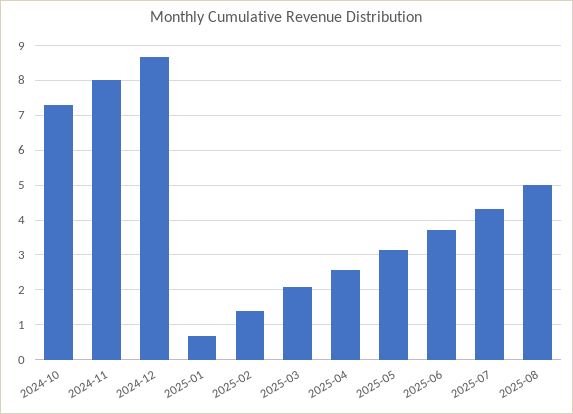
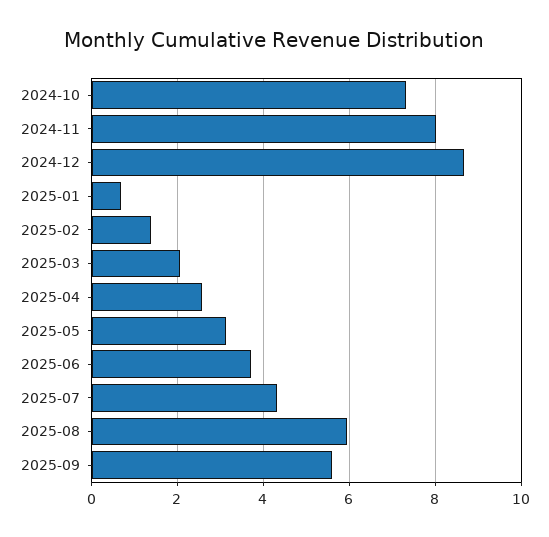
2025-08: 5 -> 6
2025-09: none -> 5.6

